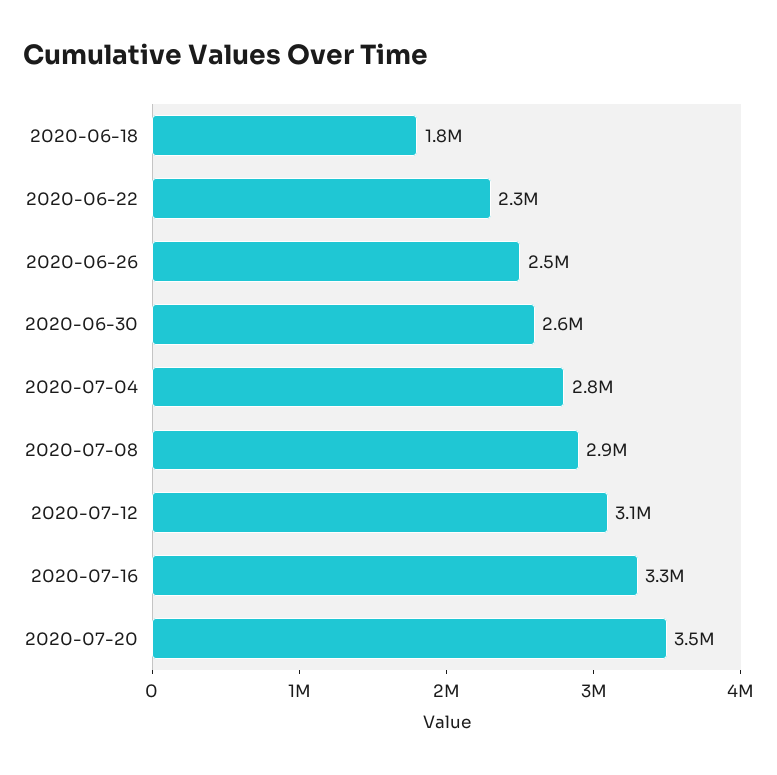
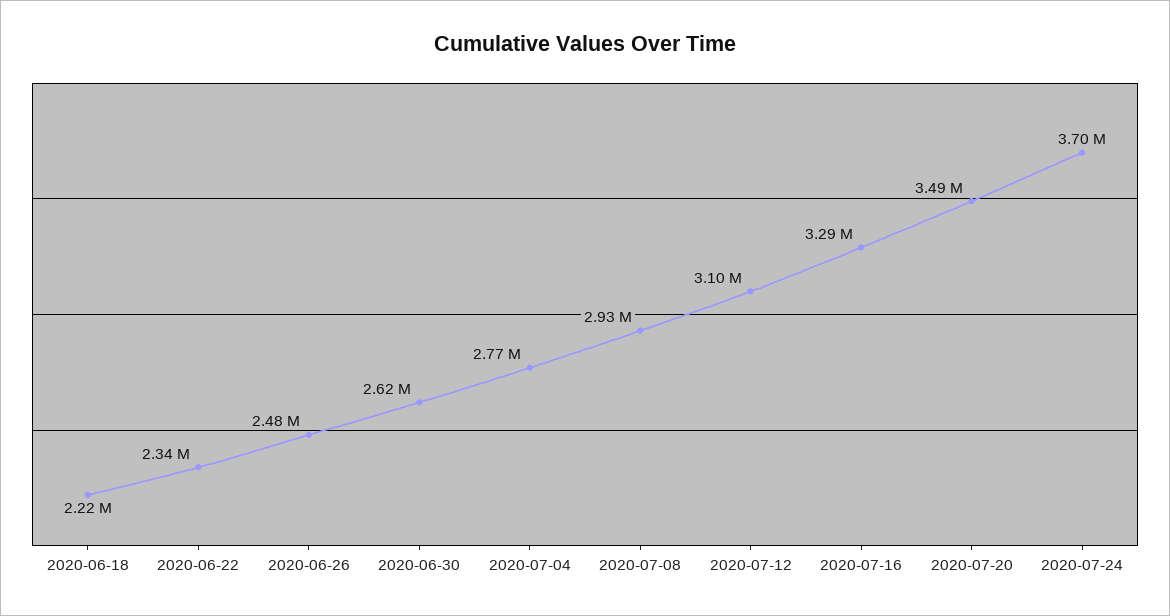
2020-06-18: 1800000 -> 2220000
2020-07-24: none -> 3700000

